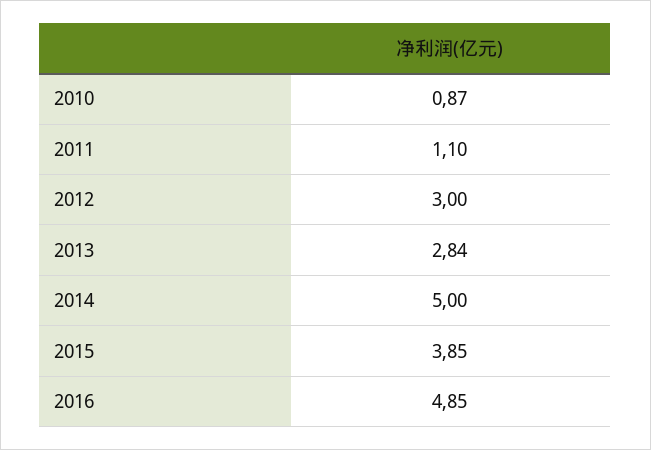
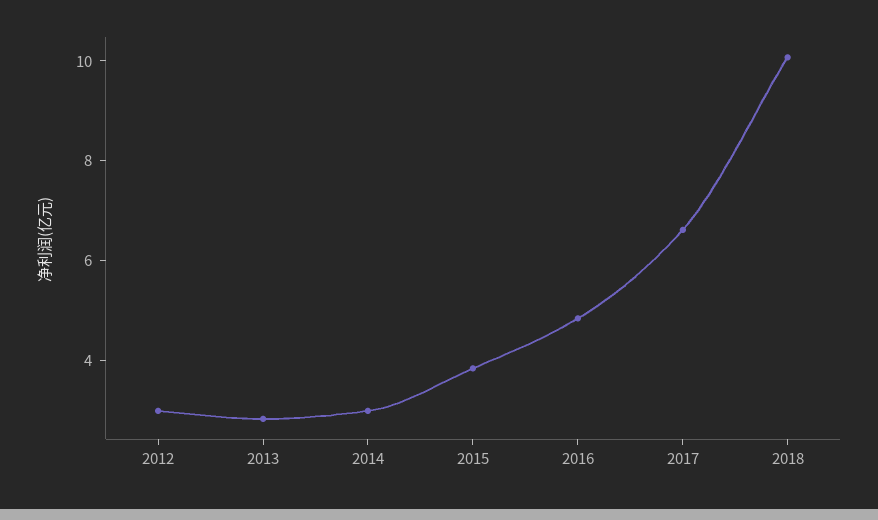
2010: 0.87 -> none
2011: 1.1 -> none
2014: 5 -> 3
2017: none -> 6.5
2018: none -> 10

